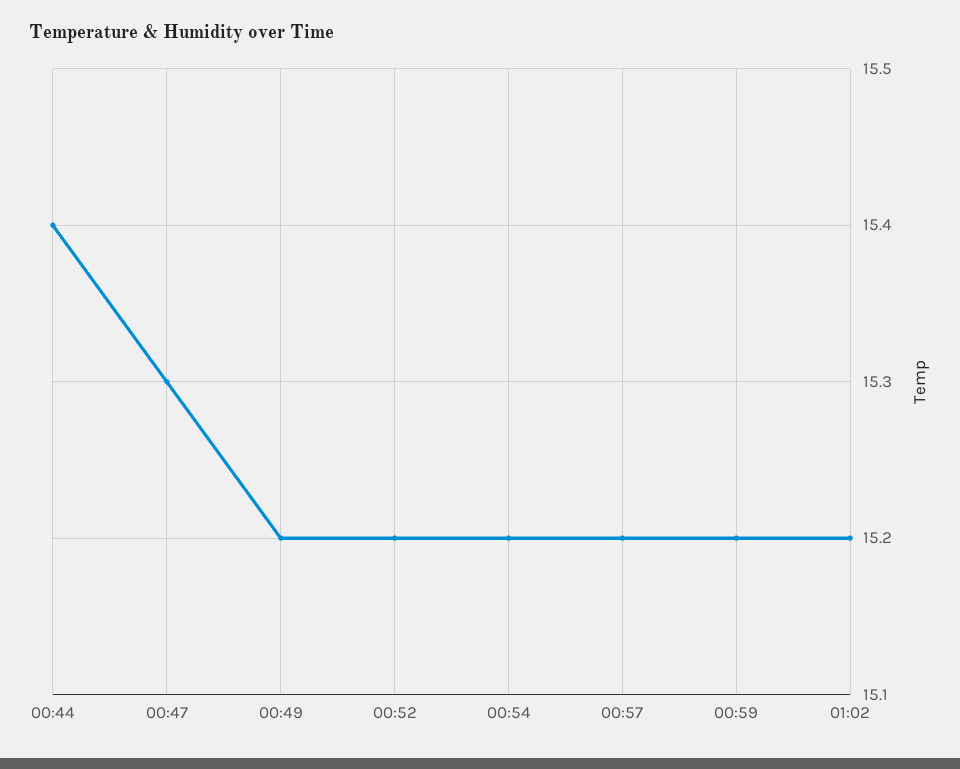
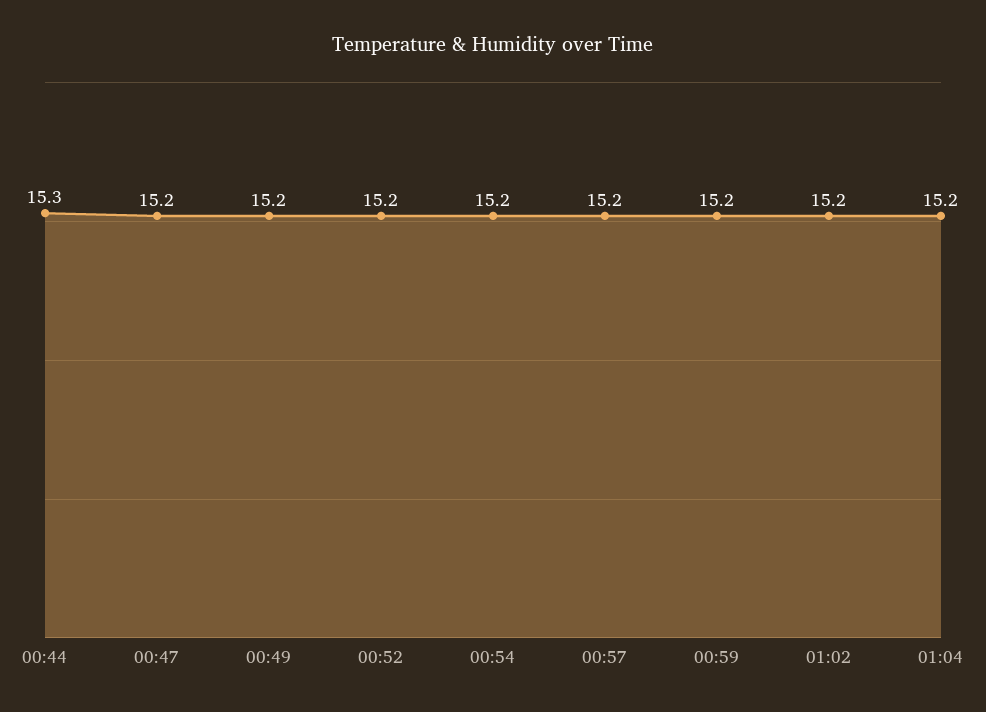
00:44: 15.4 -> 15.3
00:47: 15.3 -> 15.2
01:04: none -> 15.2

